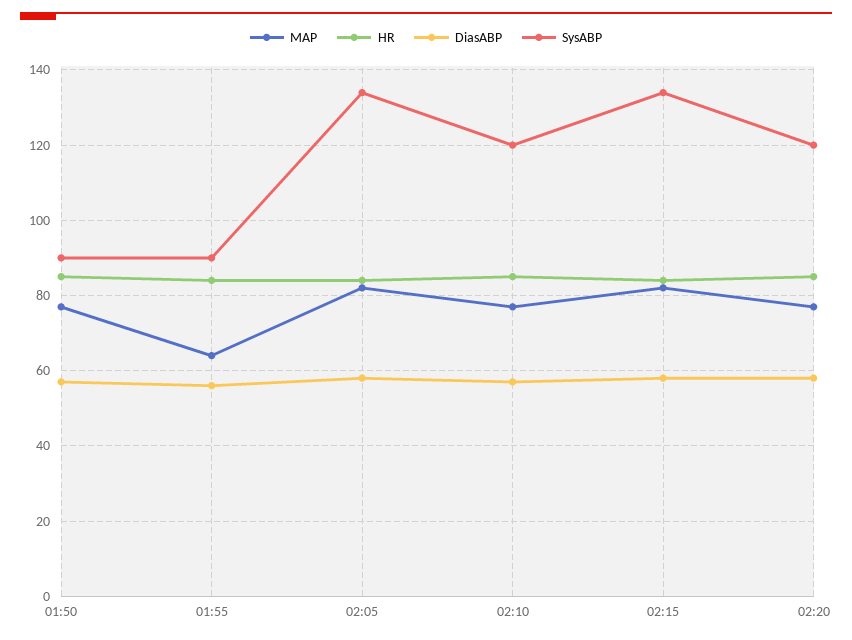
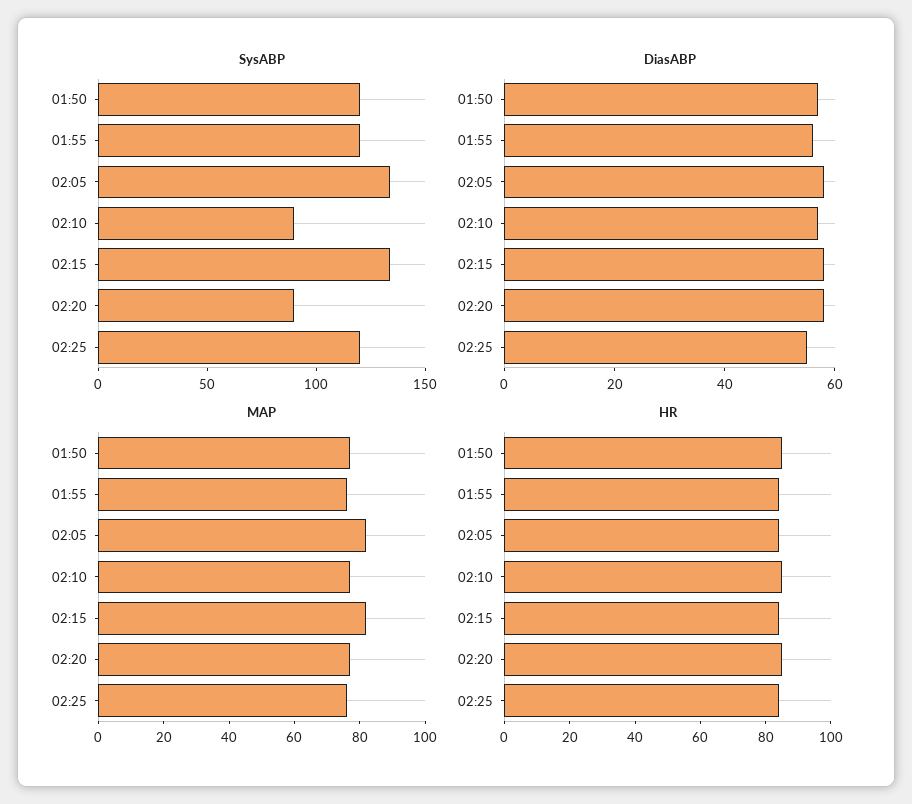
SysABP, 01:50: 90 -> 120
MAP, 01:55: 65 -> 75
SysABP, 01:55: 90 -> 120
SysABP, 02:10: 120 -> 90
SysABP, 02:20: 120 -> 90
SysABP, 02:25: none -> 120
DiasABP, 02:25: none -> 55
MAP, 02:25: none -> 75
HR, 02:25: none -> 85

